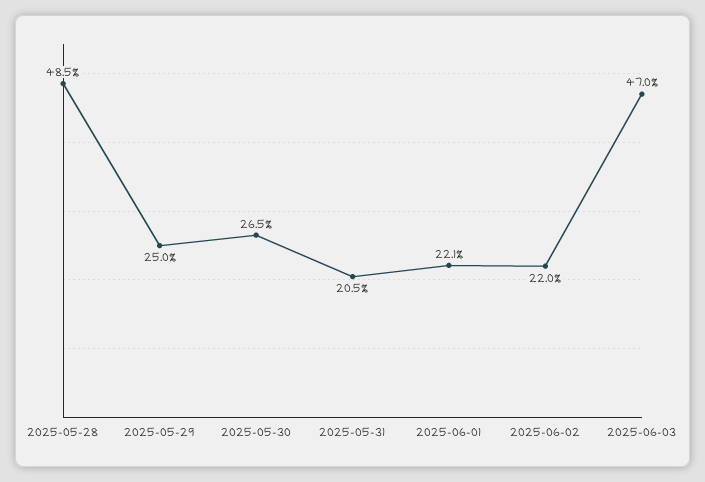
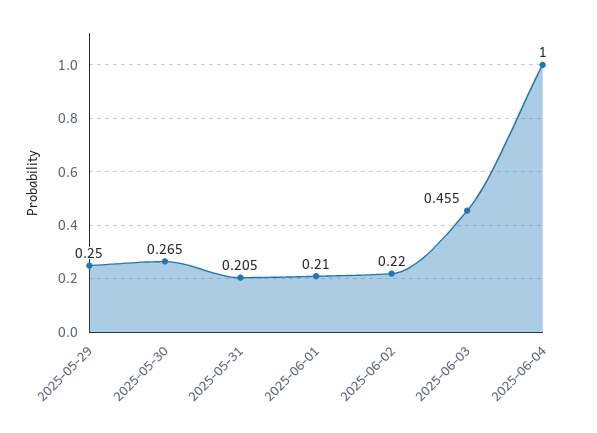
2025-05-28: 0.485 -> none
2025-06-01: 0.221 -> 0.21
2025-06-03: 0.47 -> 0.455
2025-06-04: none -> 1

